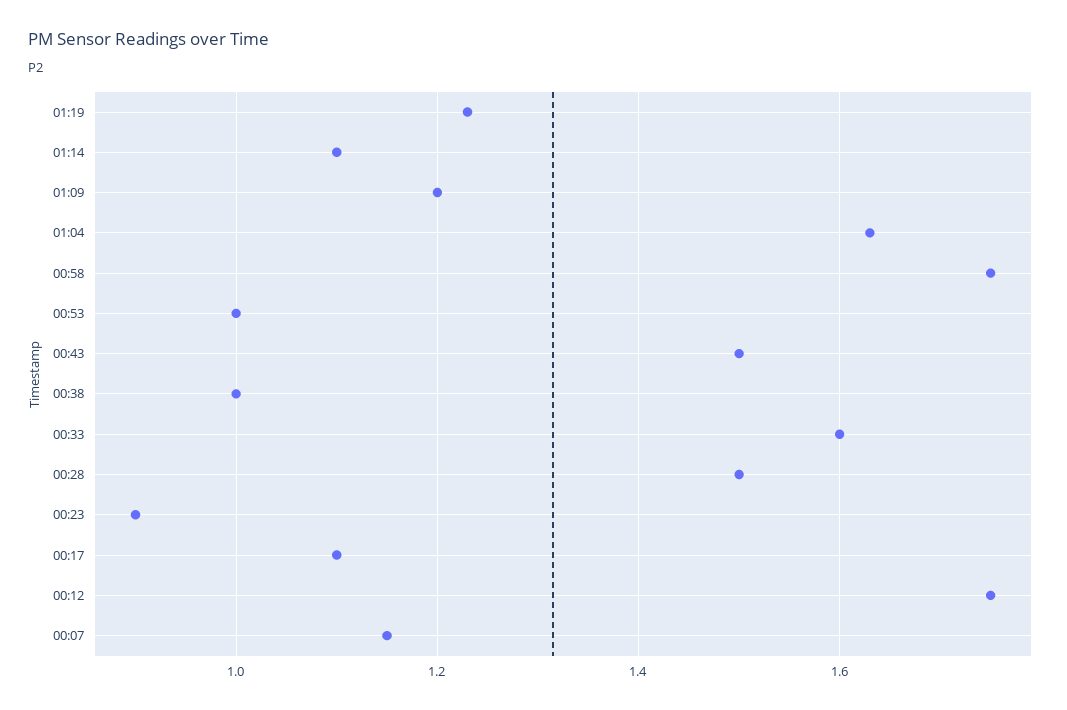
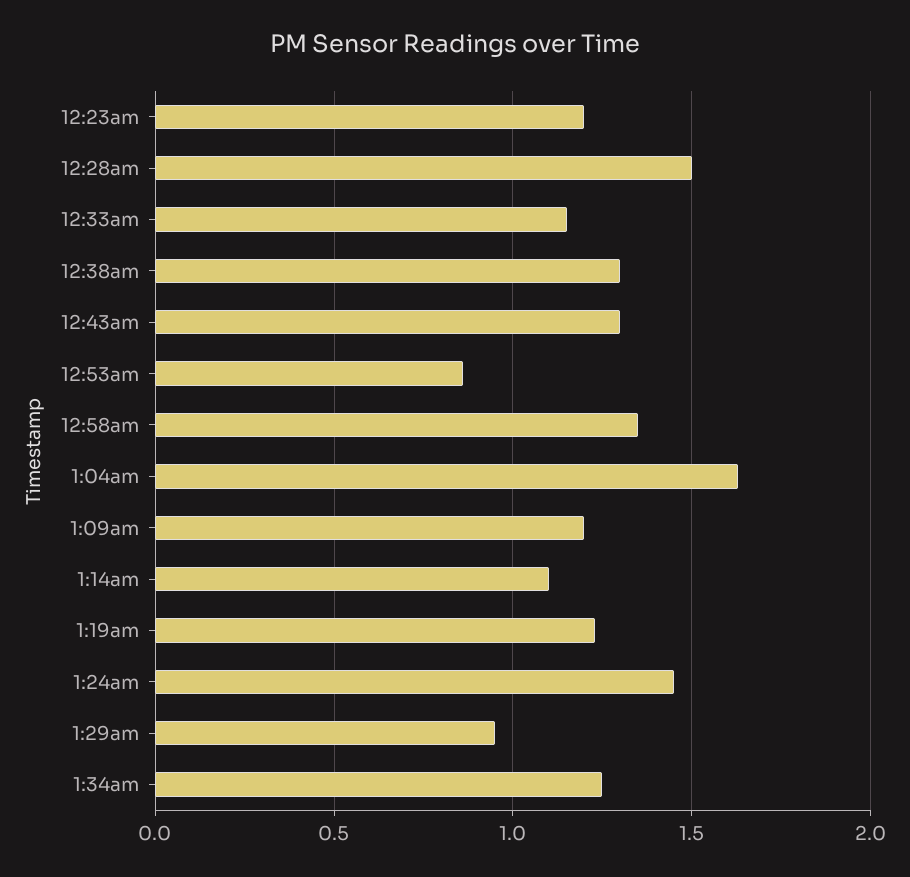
00:58: 1.75 -> 1.35
00:53: 1 -> 0.85
00:43: 1.5 -> 1.3
00:38: 1 -> 1.3
00:33: 1.6 -> 1.15
00:23: 0.9 -> 1.2
00:17: 1.1 -> none
00:12: 1.75 -> none
00:07: 1.15 -> none
1:24am: none -> 1.45
1:29am: none -> 0.95
1:34am: none -> 1.25

